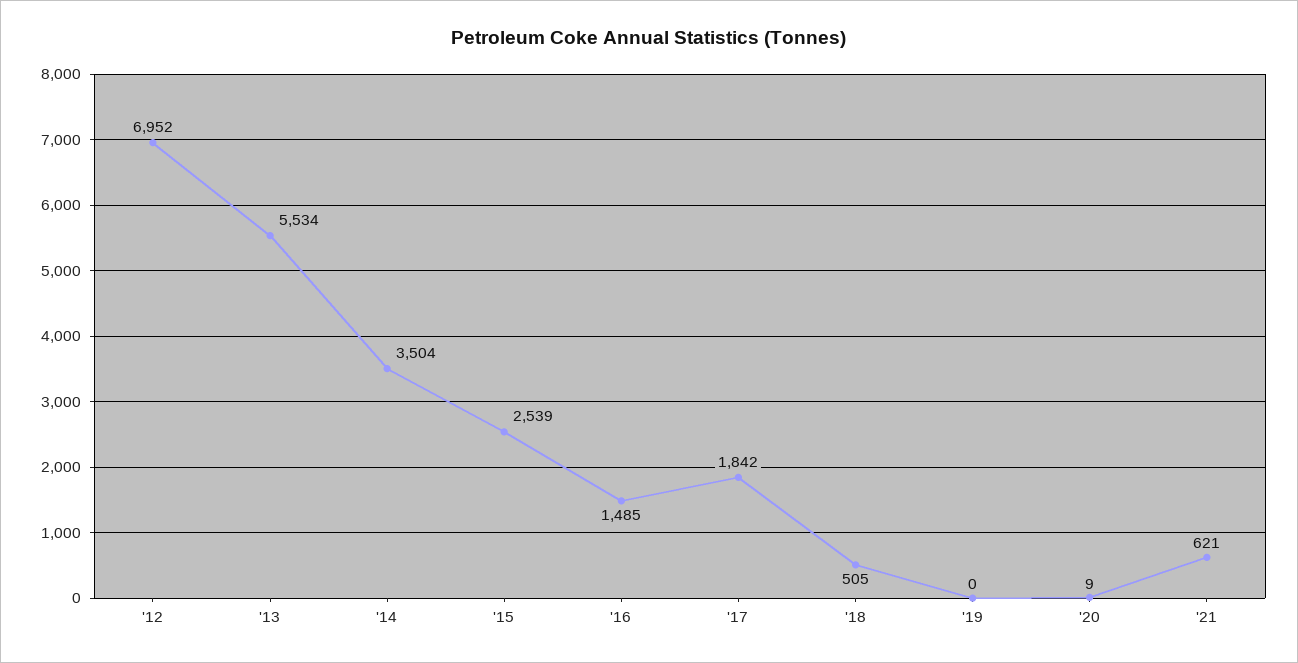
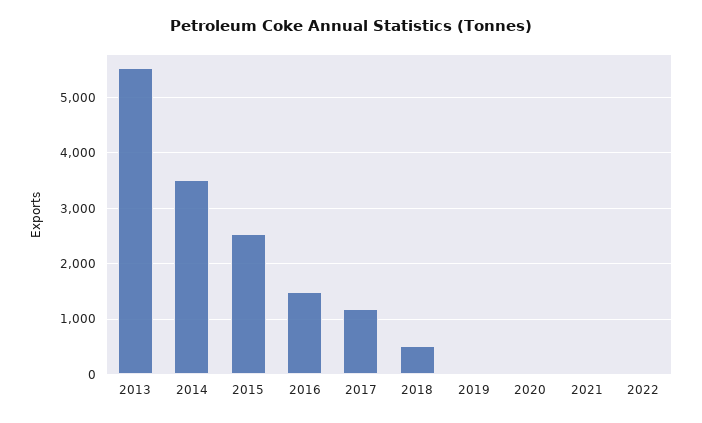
'12: 6952 -> none
'17: 1842 -> 1200
'21: 621 -> 0
2022: none -> 0

